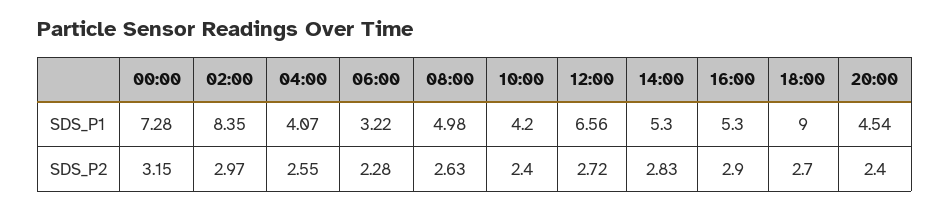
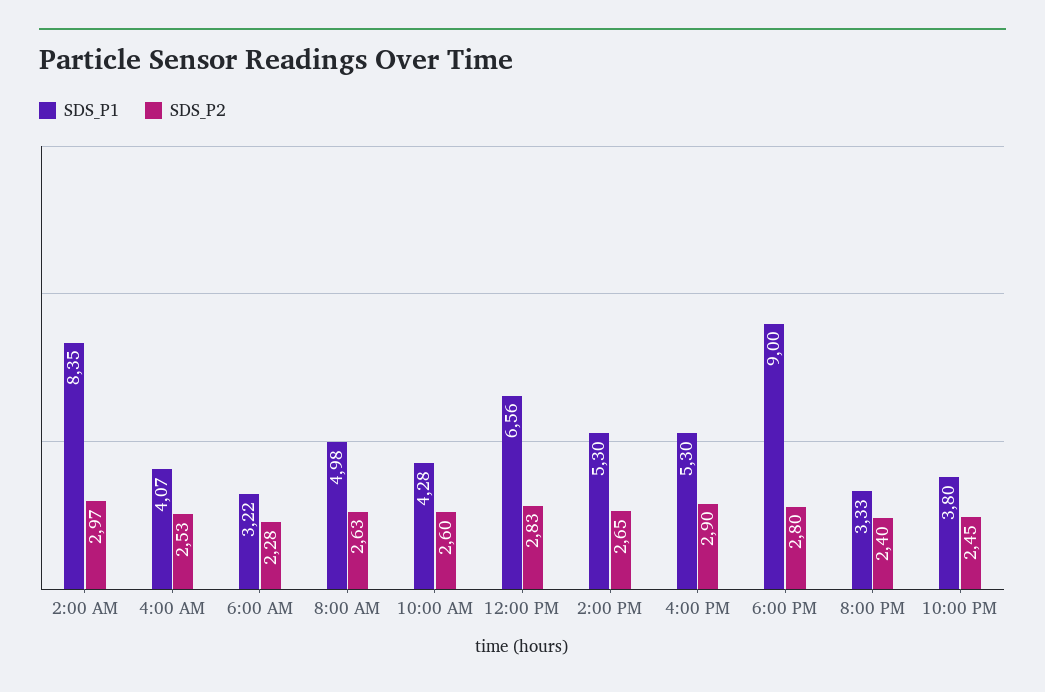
SDS_P1, 00:00: 7.28 -> none
SDS_P1, 10:00: 4.2 -> 4.28
SDS_P1, 20:00: 4.54 -> 3.33
SDS_P2, 00:00: 3.15 -> none
SDS_P2, 04:00: 2.55 -> 2.53
SDS_P2, 10:00: 2.4 -> 2.6
SDS_P2, 12:00: 2.72 -> 2.83
SDS_P2, 14:00: 2.83 -> 2.65
SDS_P2, 18:00: 2.7 -> 2.8
SDS_P1, 10:00 PM: none -> 3.8
SDS_P2, 10:00 PM: none -> 2.45

